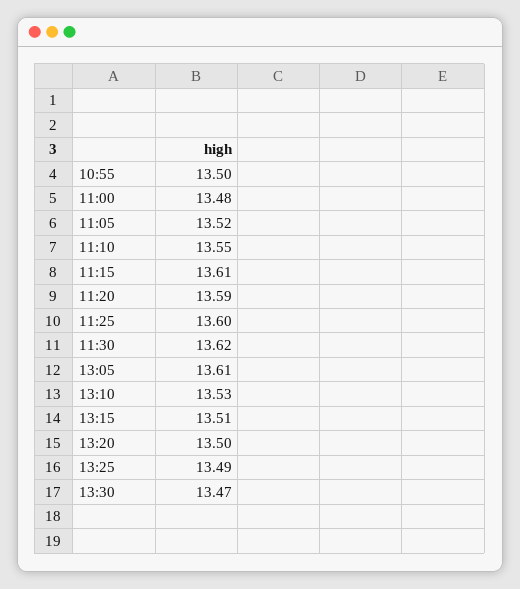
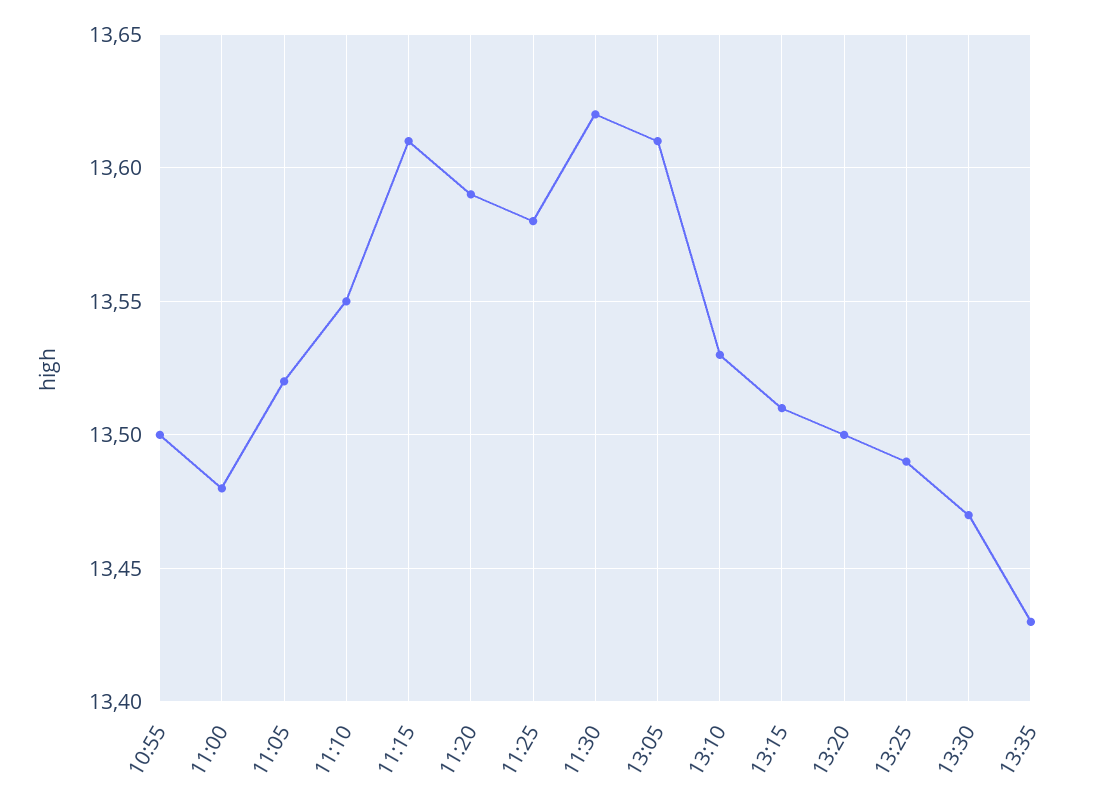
11:25: 13.6 -> 13.58
13:35: none -> 13.43

